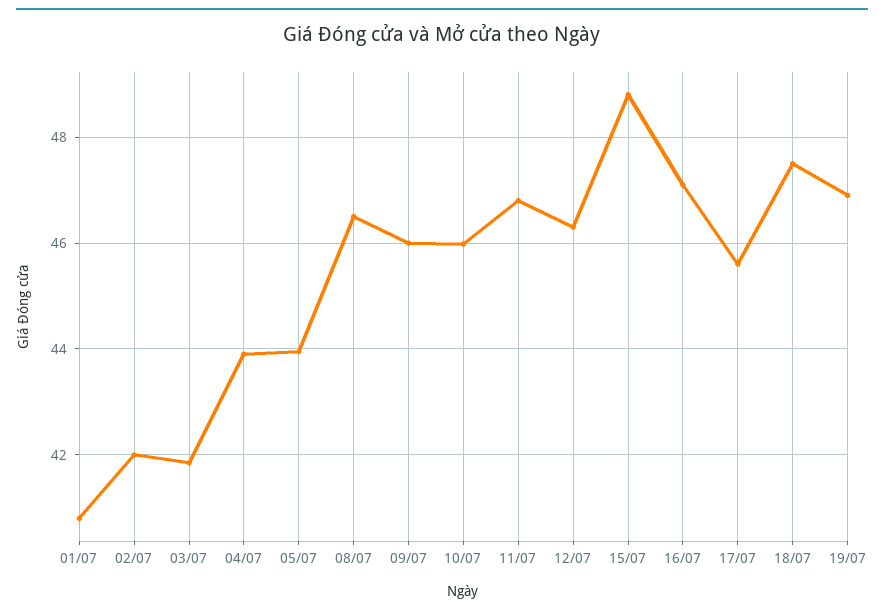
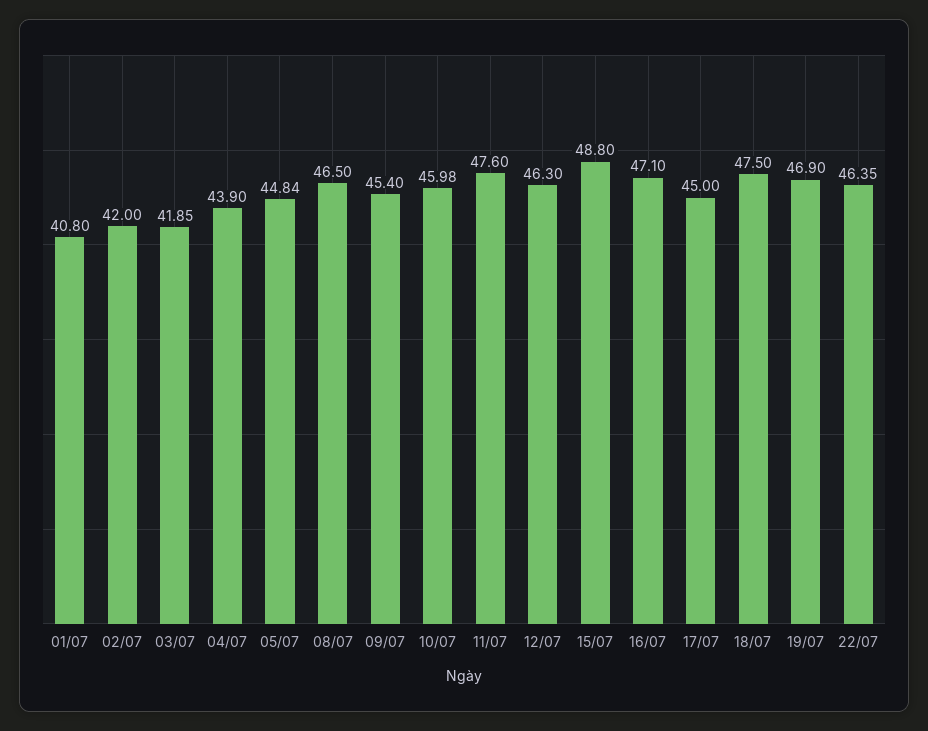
05/07: 44 -> 44.84
09/07: 46 -> 45.4
11/07: 46.8 -> 47.6
17/07: 45.6 -> 45
22/07: none -> 46.35

